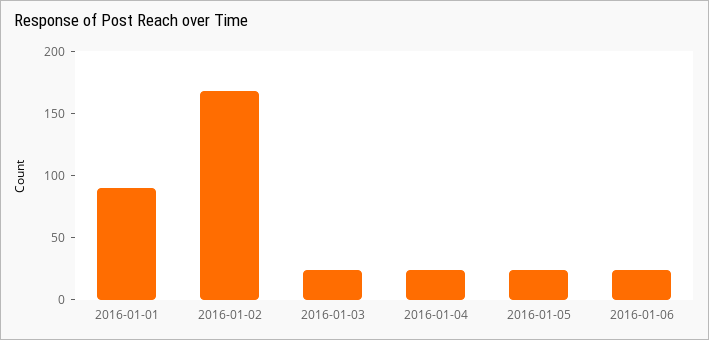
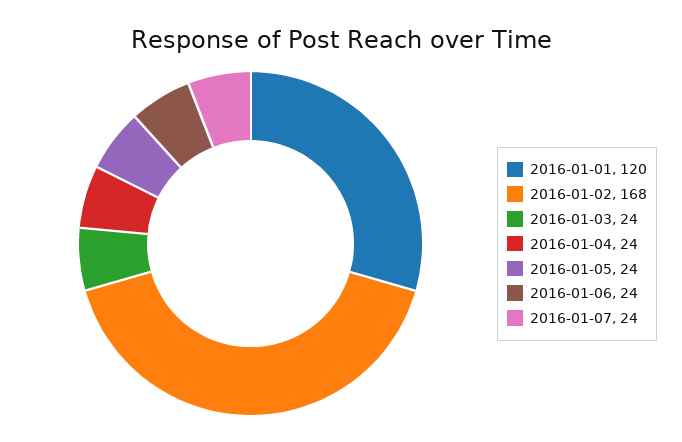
2016-01-01: 90 -> 120
2016-01-07: none -> 24

